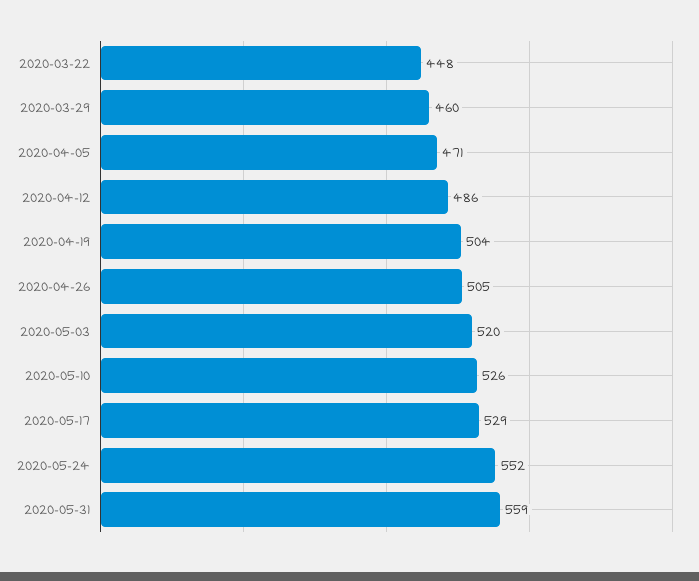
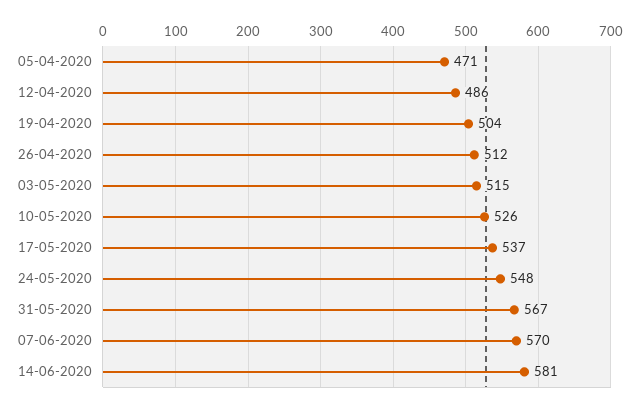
2020-03-22: 448 -> none
2020-03-29: 460 -> none
2020-04-26: 505 -> 512
2020-05-03: 520 -> 515
2020-05-17: 529 -> 537
2020-05-24: 552 -> 548
2020-05-31: 559 -> 567
07-06-2020: none -> 570
14-06-2020: none -> 581

